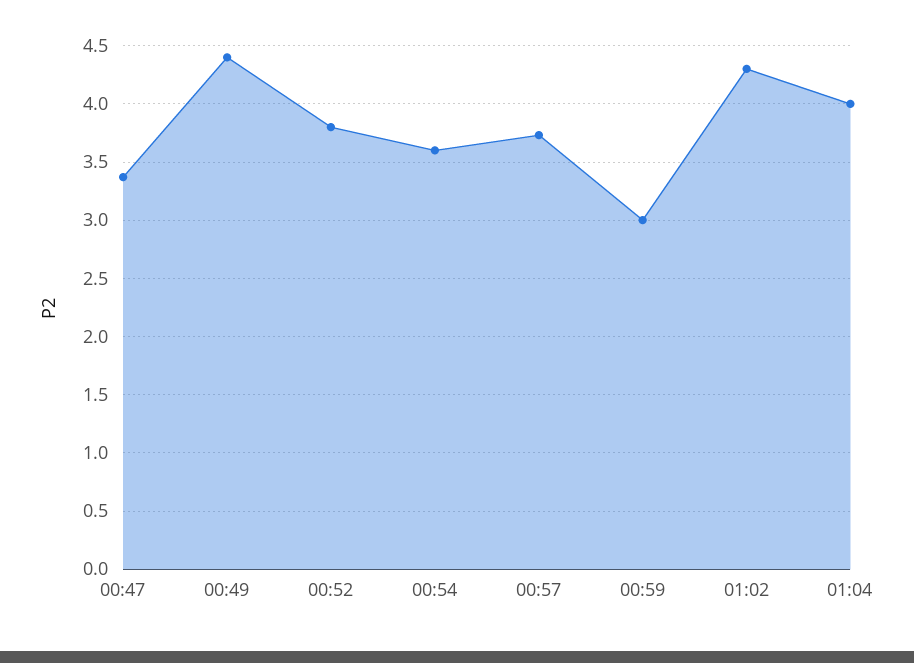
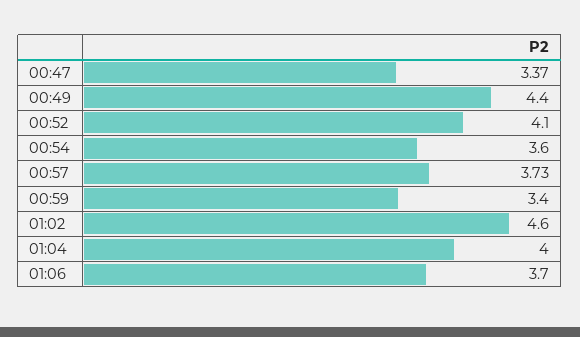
00:52: 3.8 -> 4.1
00:59: 3 -> 3.4
01:02: 4.3 -> 4.6
01:06: none -> 3.7

